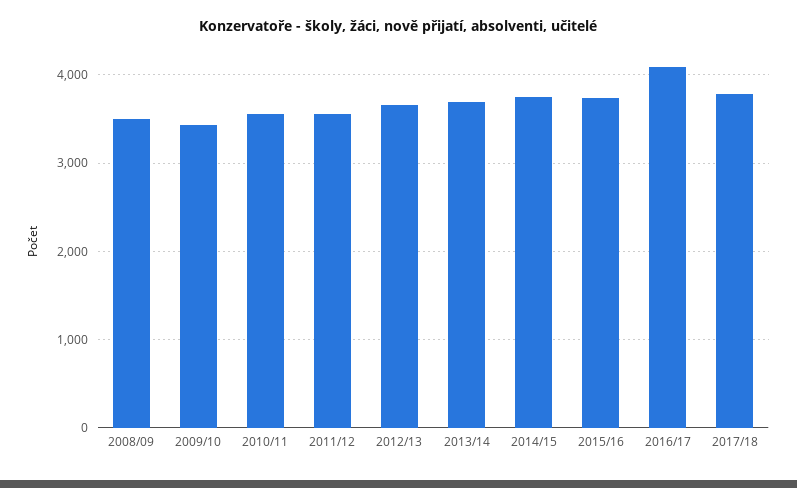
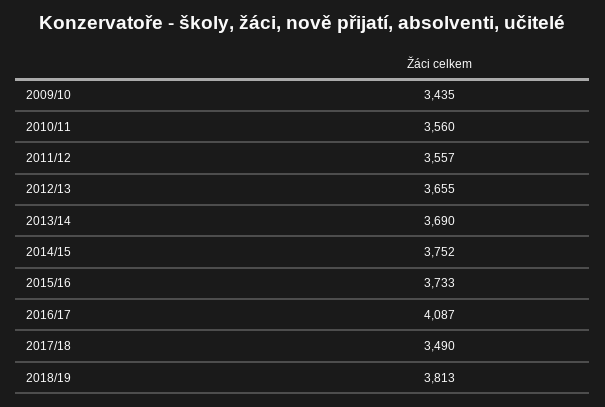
2008/09: 3500 -> none
2017/18: 3800 -> 3490
2018/19: none -> 3813

